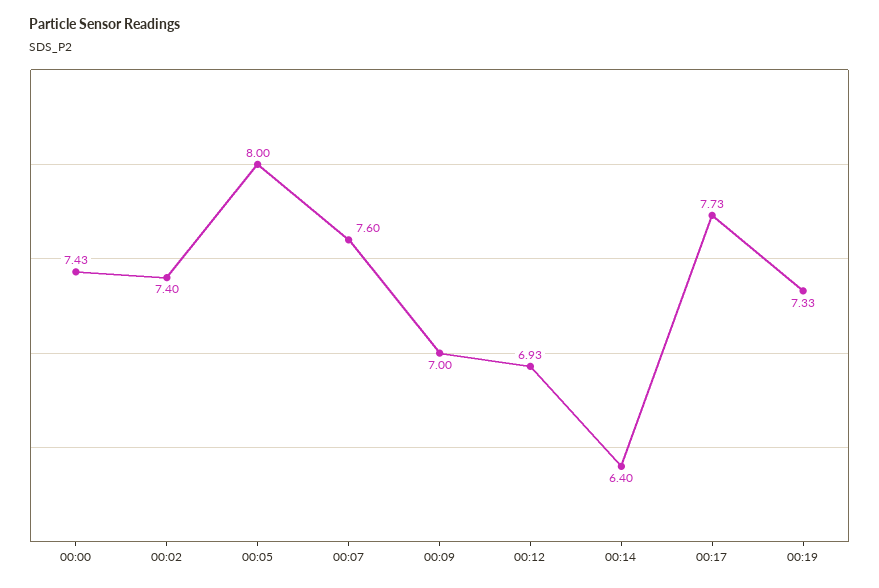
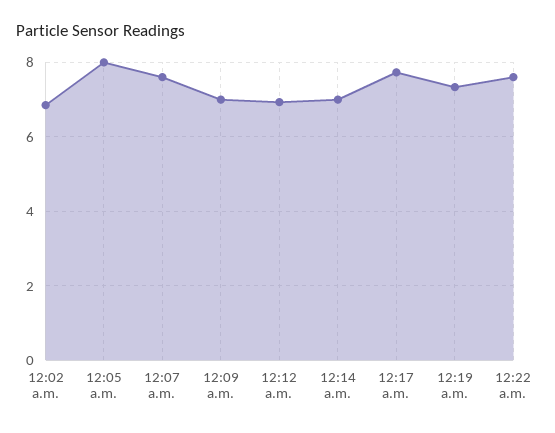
00:00: 7.43 -> none
00:02: 7.4 -> 6.8
00:14: 6.4 -> 7
12:22 a.m.: none -> 7.6

